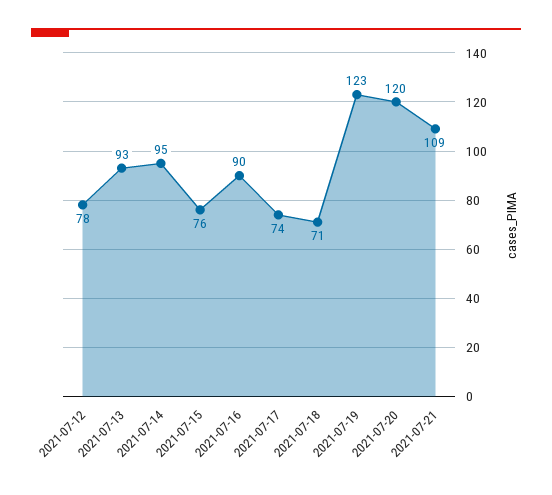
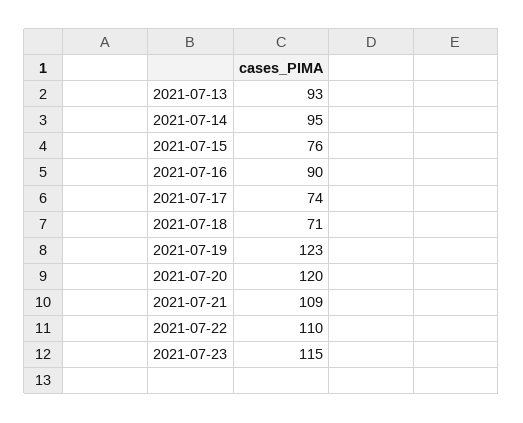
2021-07-12: 78 -> none
2021-07-22: none -> 110
2021-07-23: none -> 115

